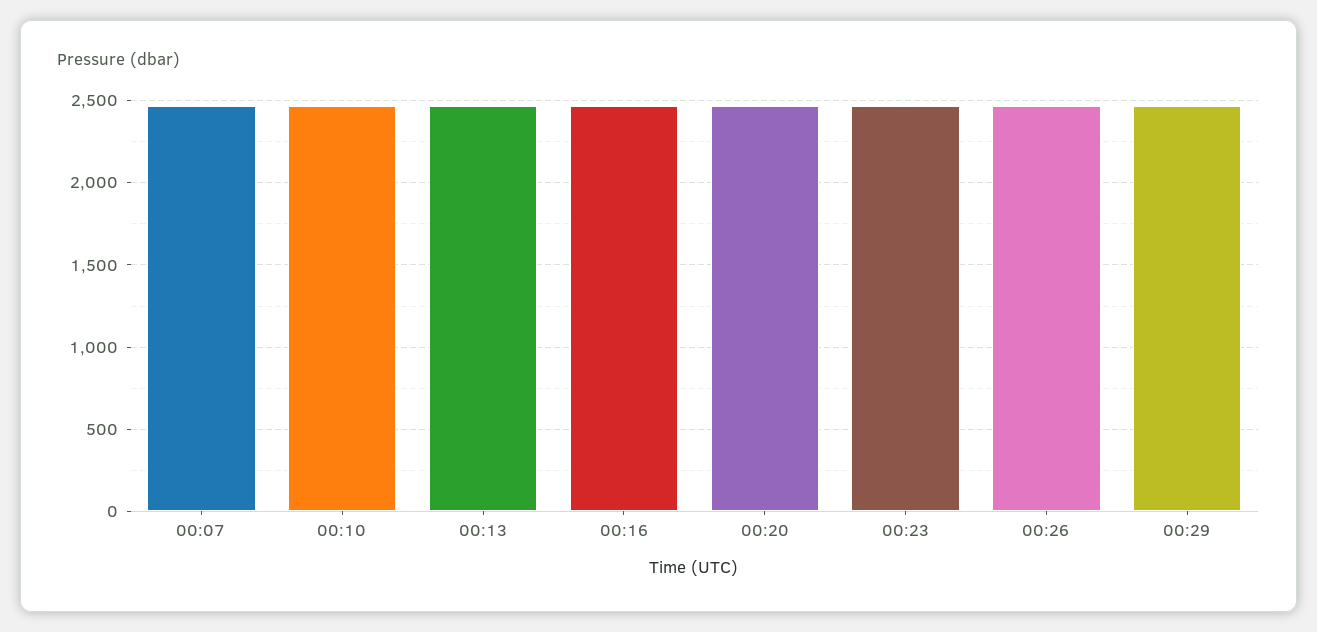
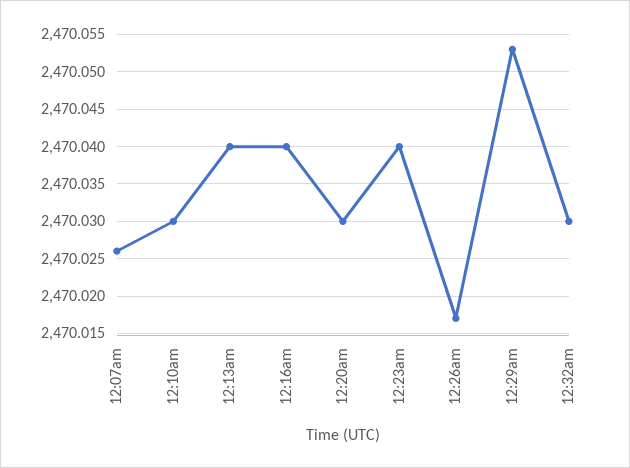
12:32am: none -> 2470.03

